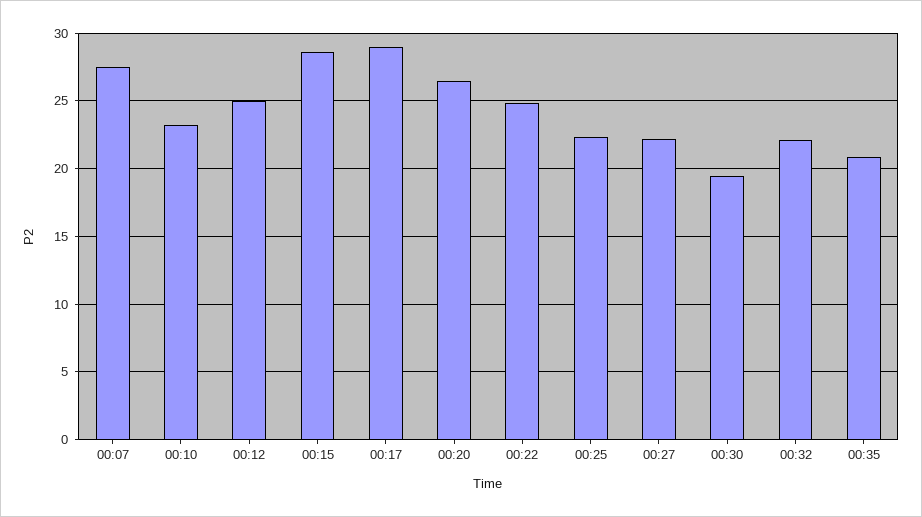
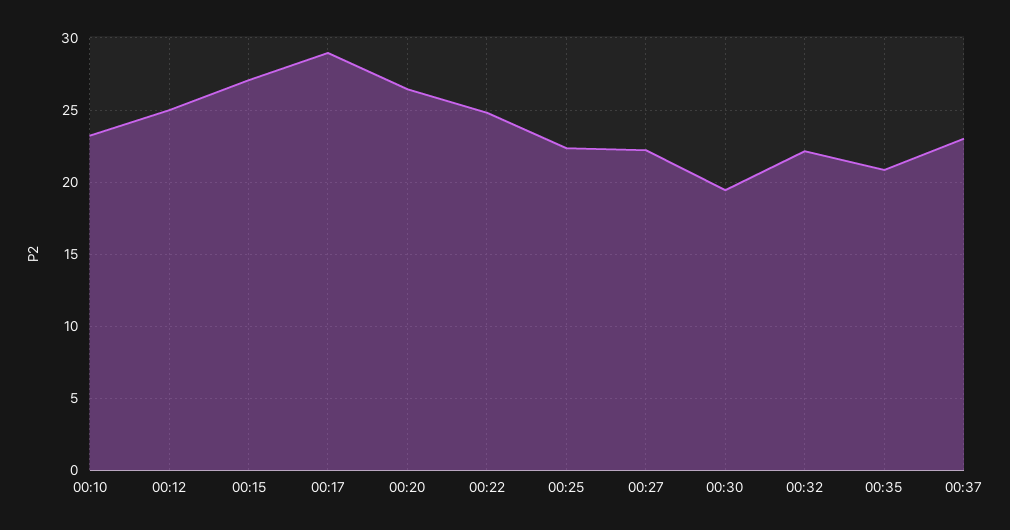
00:07: 27.5 -> none
00:15: 28.5 -> 27
00:37: none -> 23

